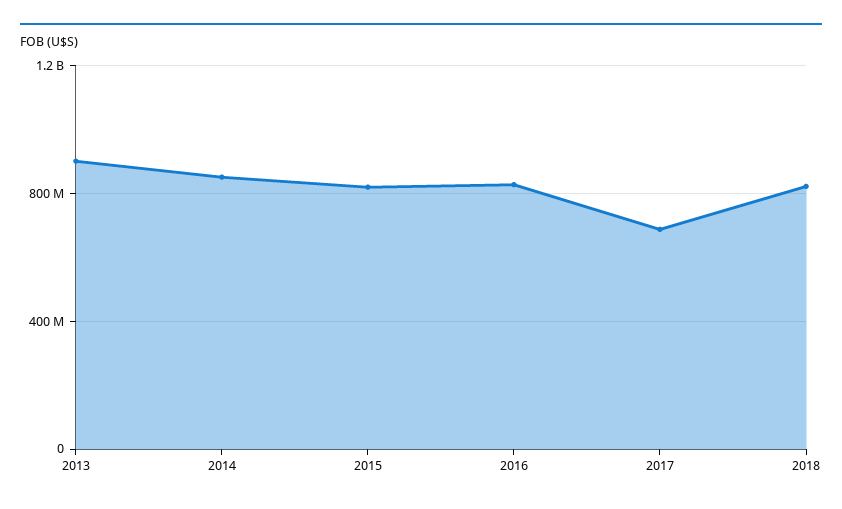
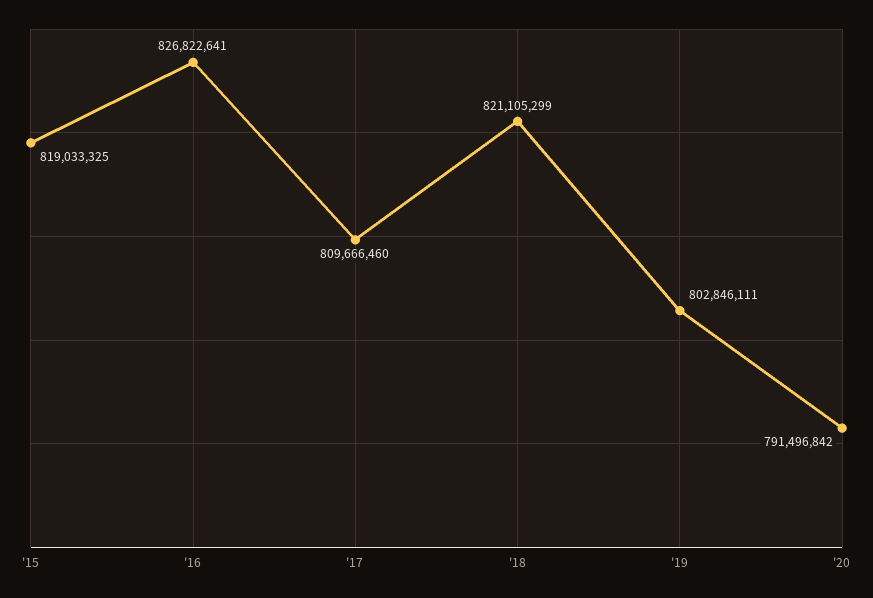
2013: 900000000 -> none
2014: 850000000 -> none
2017: 700000000 -> 809666460
'19: none -> 802846111
'20: none -> 791496842

